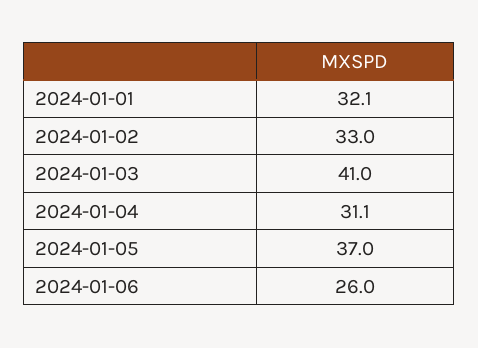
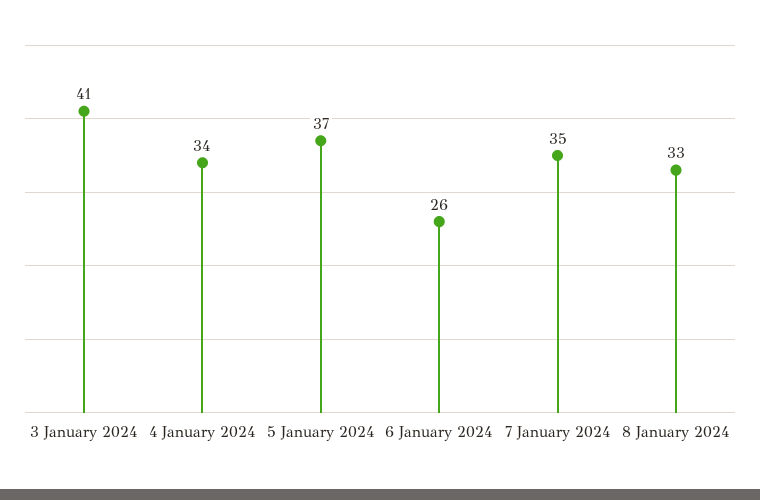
2024-01-01: 32.1 -> none
2024-01-02: 33 -> none
2024-01-04: 31.1 -> 34
7 January 2024: none -> 35
8 January 2024: none -> 33

